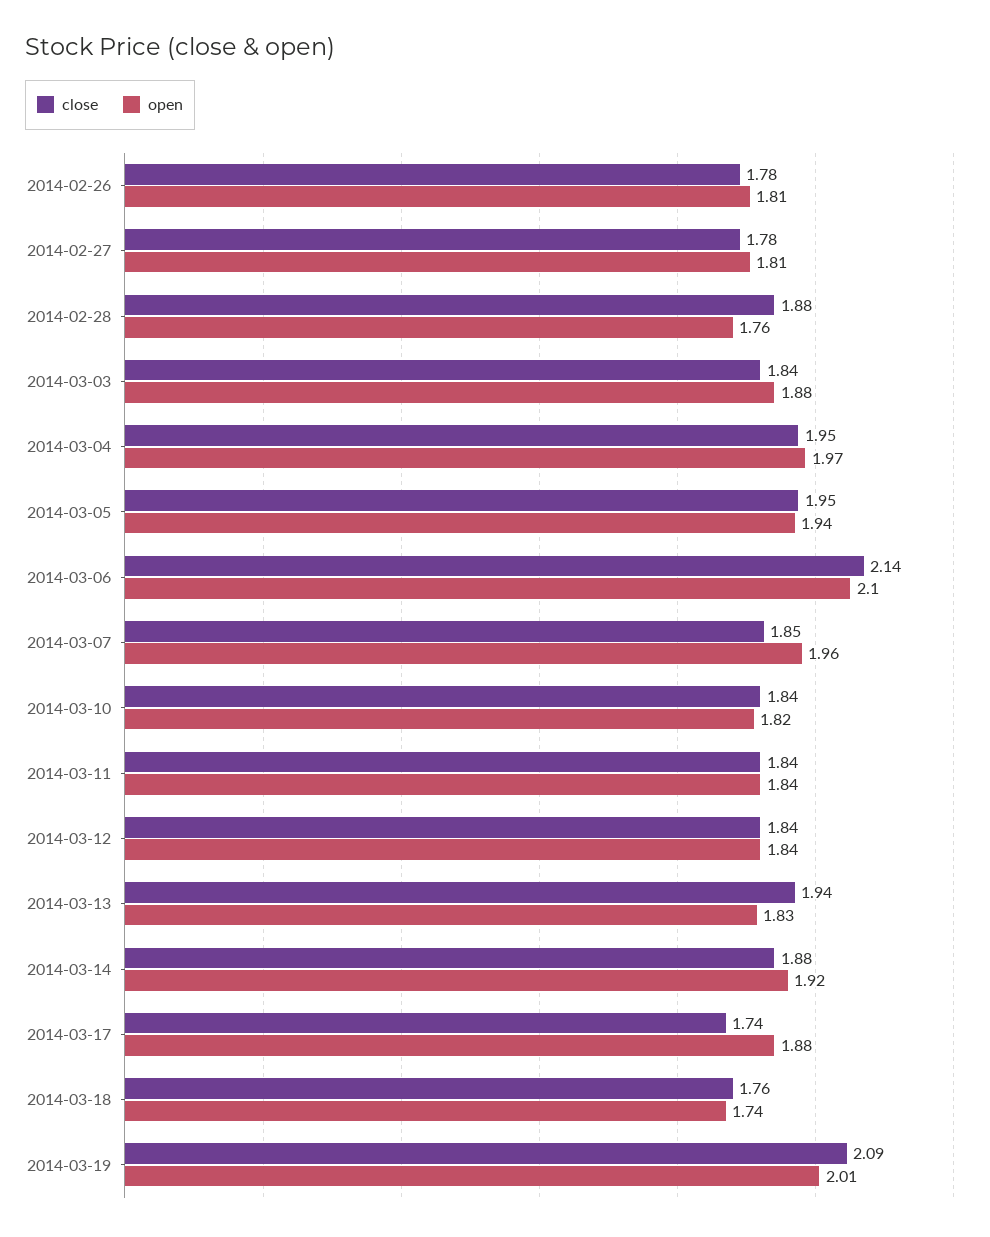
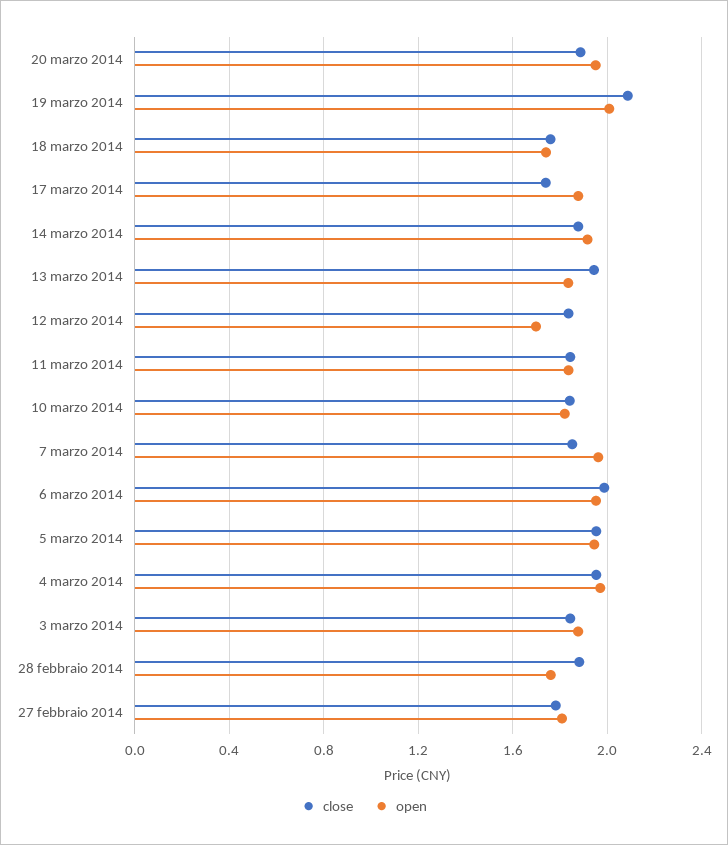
close, 2014-02-26: 1.78 -> none
open, 2014-02-26: 1.81 -> none
close, 2014-03-06: 2.14 -> 2
open, 2014-03-06: 2.1 -> 1.95
open, 2014-03-12: 1.84 -> 1.7
close, 20 marzo 2014: none -> 1.9
open, 20 marzo 2014: none -> 1.95

